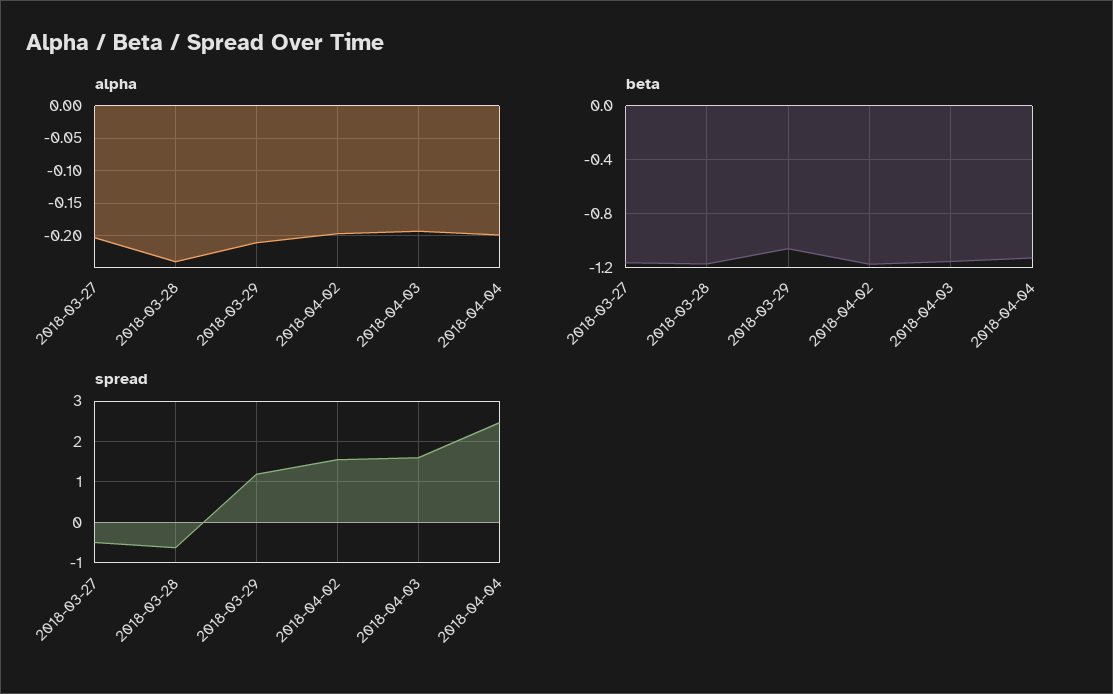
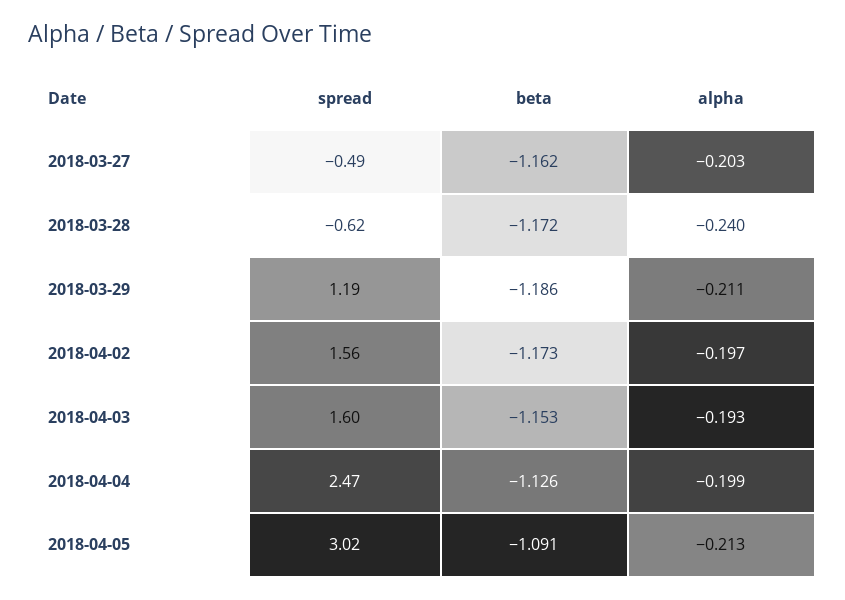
beta, 2018-03-29: -1.05 -> -1.186
spread, 2018-04-05: none -> 3.02
beta, 2018-04-05: none -> -1.091
alpha, 2018-04-05: none -> -0.213

